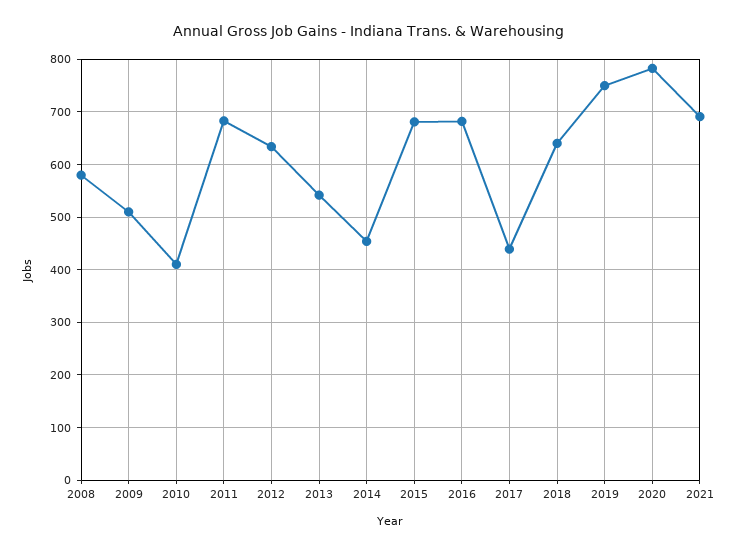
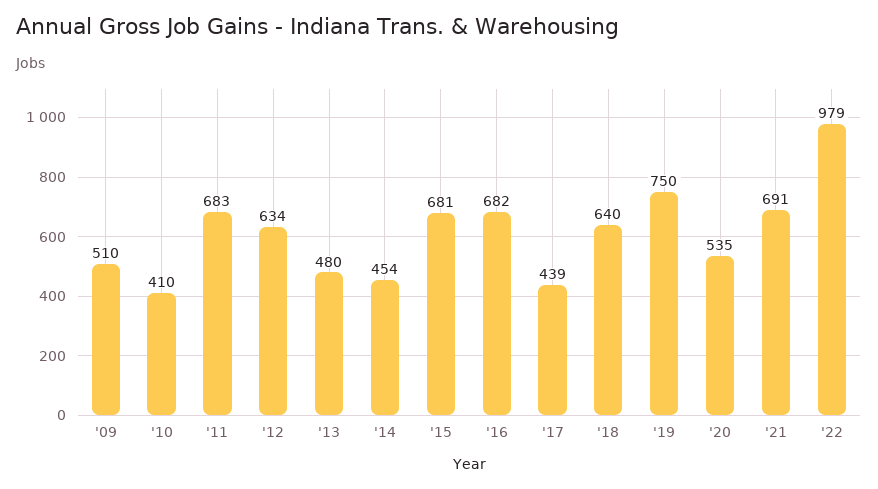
2008: 580 -> none
2013: 540 -> 480
2020: 780 -> 535
'22: none -> 979

